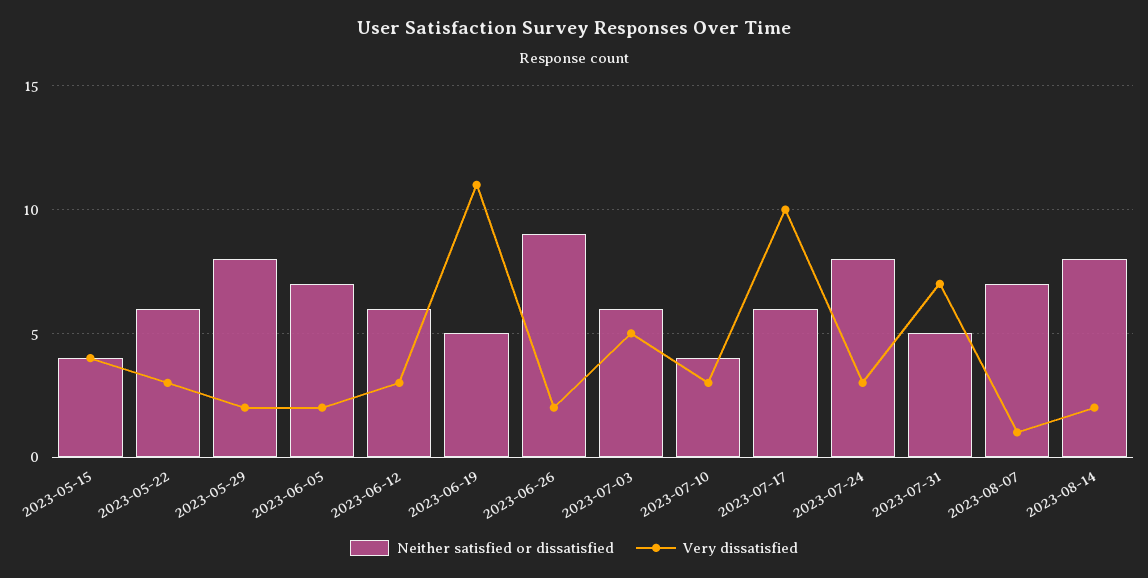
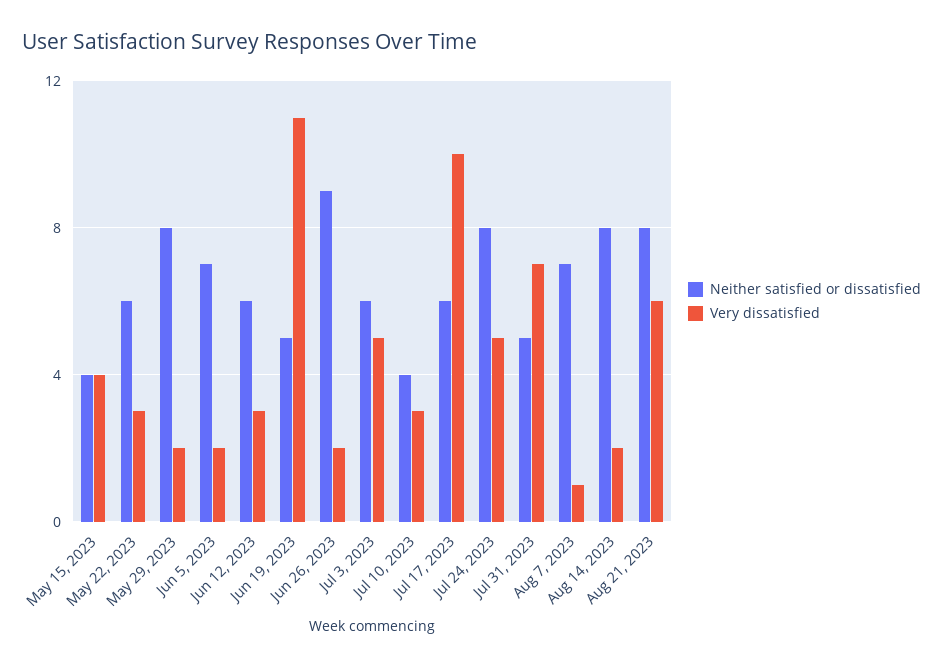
Very dissatisfied, 2023-07-24: 3 -> 5
Neither satisfied or dissatisfied, Aug 21, 2023: none -> 8
Very dissatisfied, Aug 21, 2023: none -> 6

